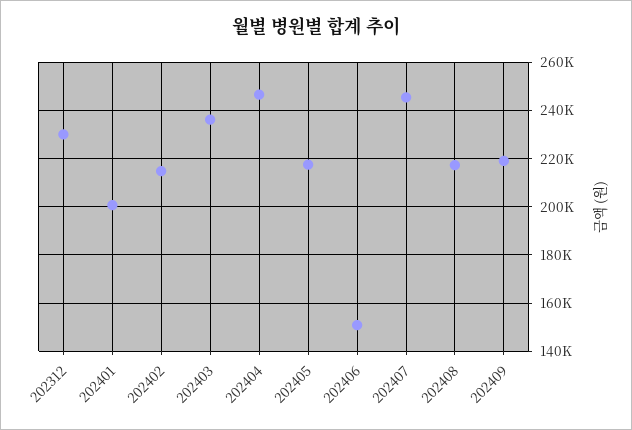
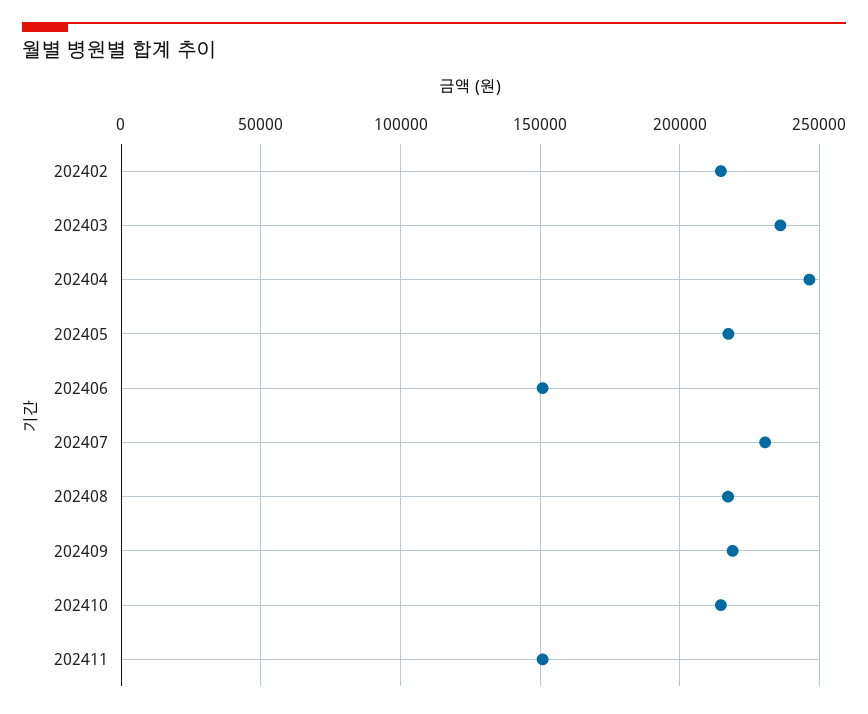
202312: 230000 -> none
202401: 200000 -> none
202407: 245000 -> 230000
202410: none -> 215000
202411: none -> 150000

